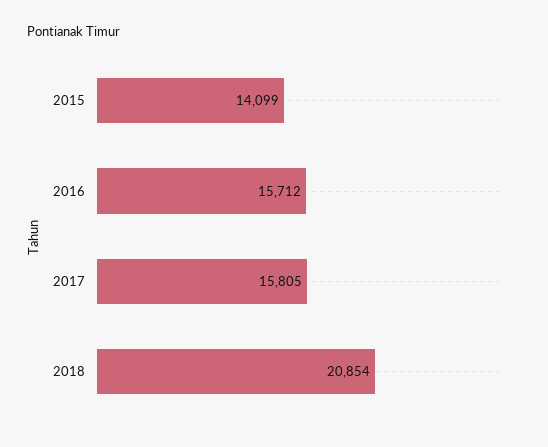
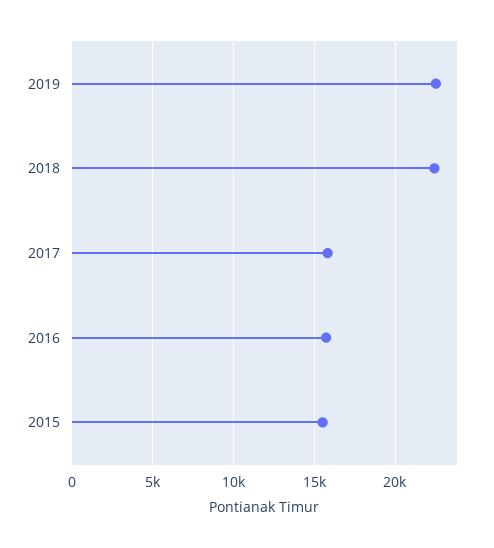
2015: 14099 -> 15500
2018: 20854 -> 22500
2019: none -> 22500

